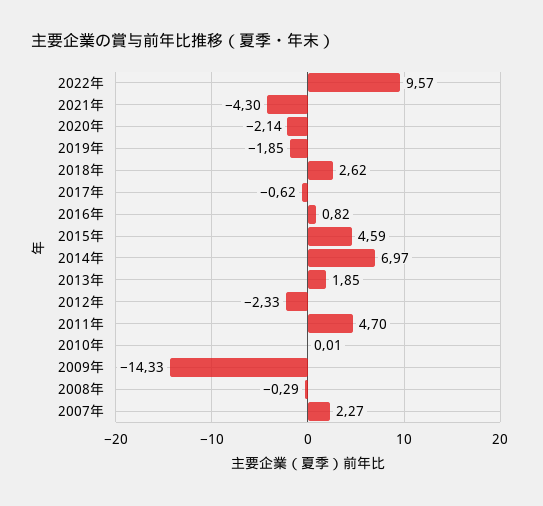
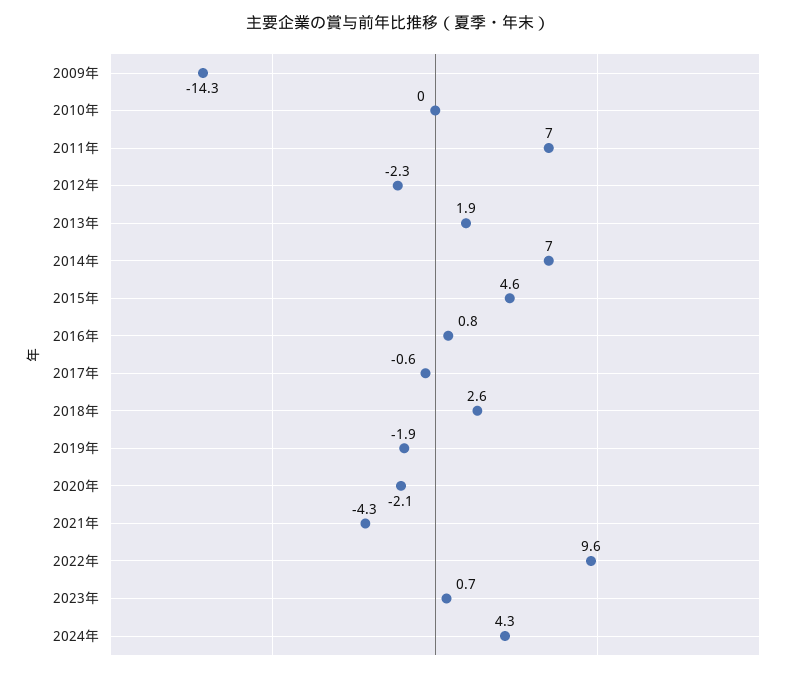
2011年: 4.7 -> 7
2008年: -0.29 -> none
2007年: 2.27 -> none
2023年: none -> 0.7
2024年: none -> 4.3

